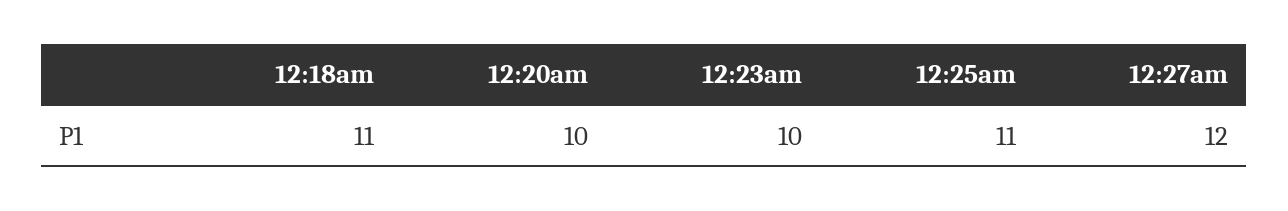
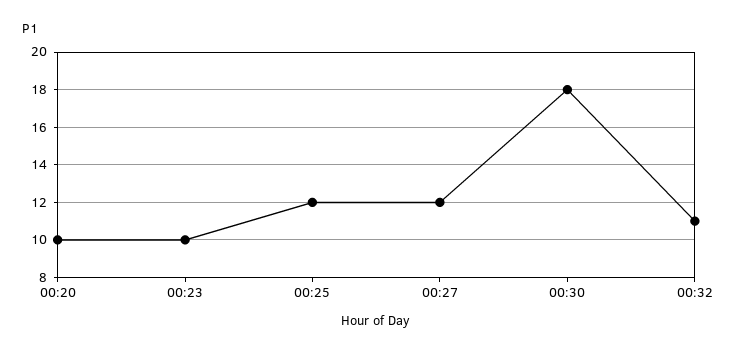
12:18am: 11 -> none
12:25am: 11 -> 12
00:30: none -> 18
00:32: none -> 11

